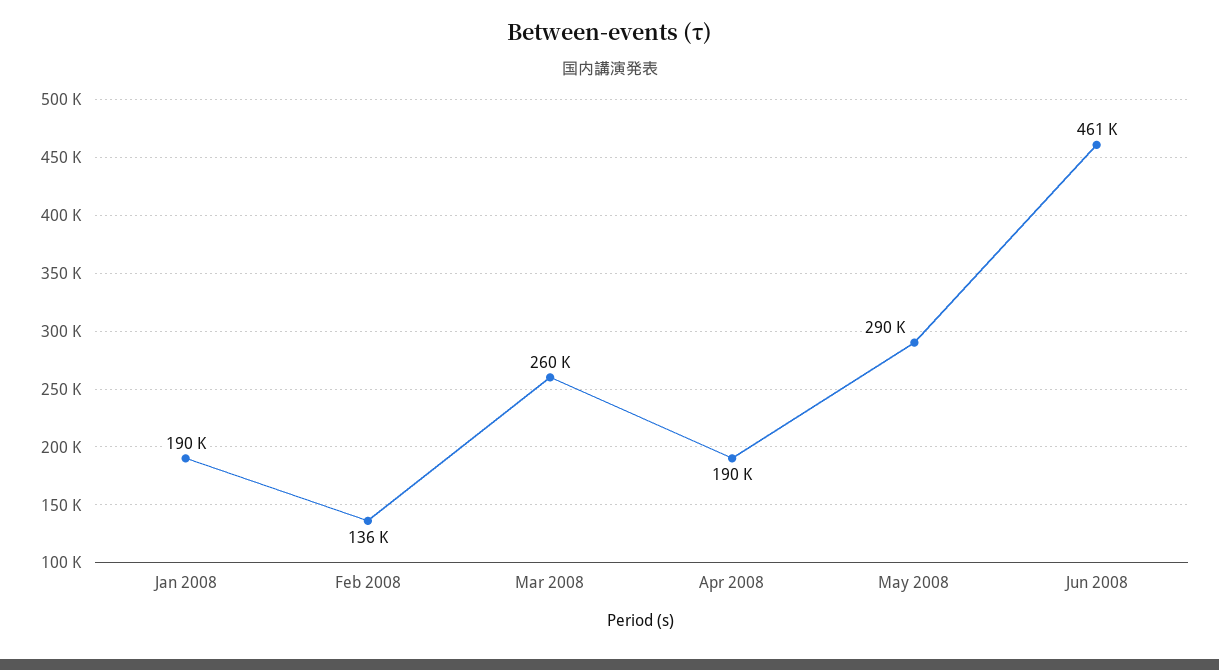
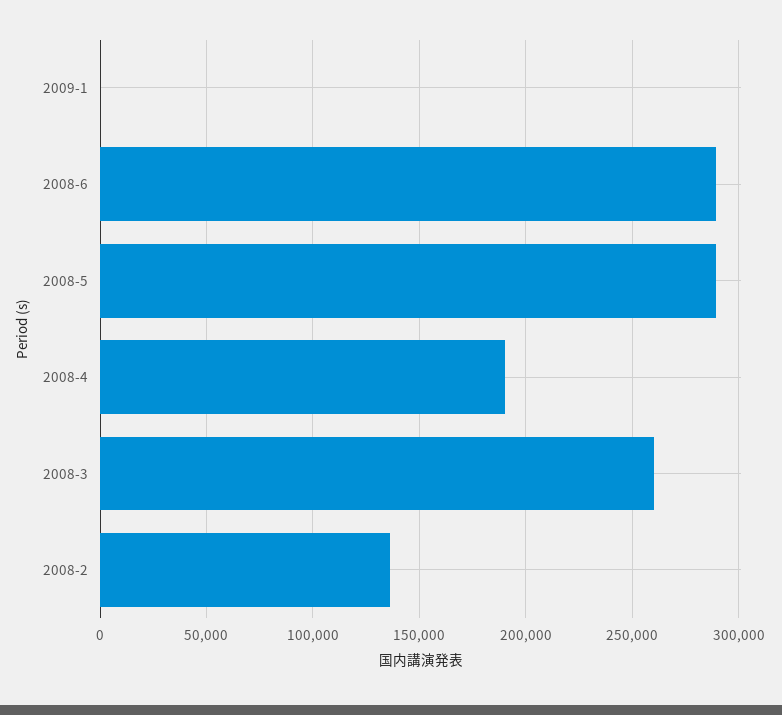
Jan 2008: 190000 -> none
Jun 2008: 461000 -> 290000
2009-1: none -> 0

